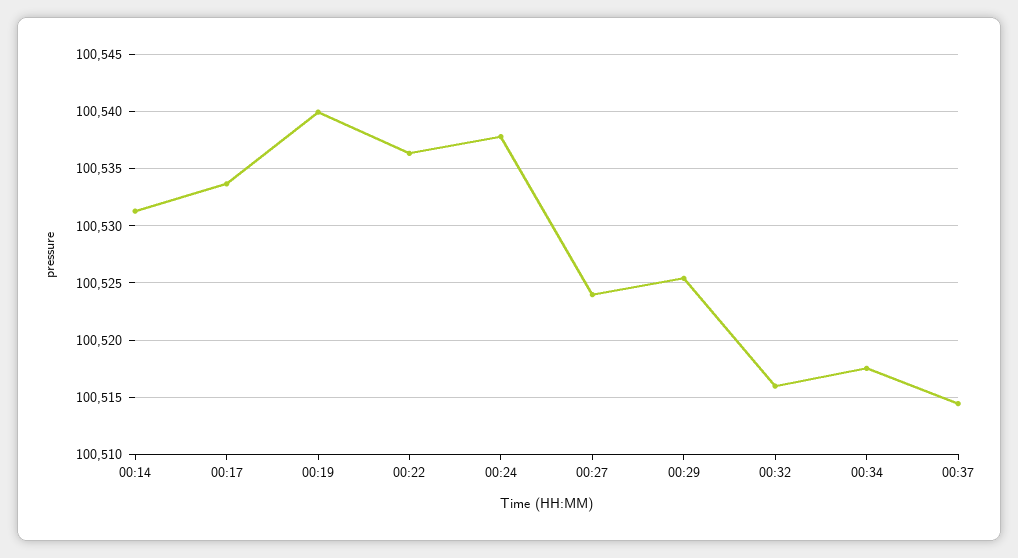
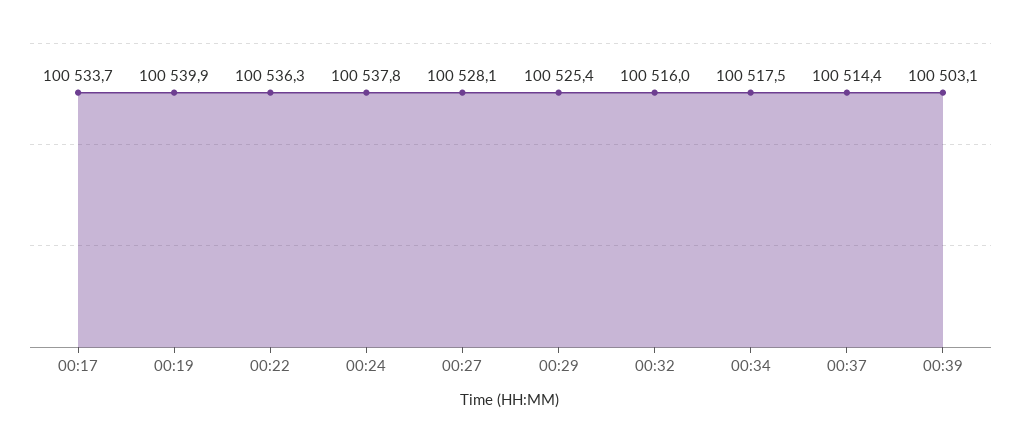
00:14: 100531 -> none
00:27: 100524 -> 100528.1
00:39: none -> 100503.1

